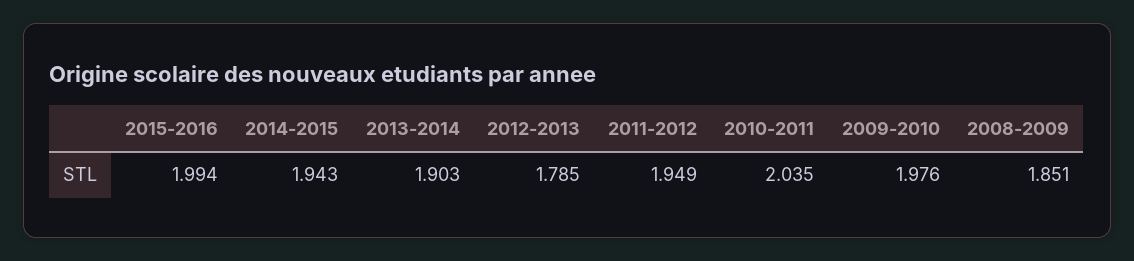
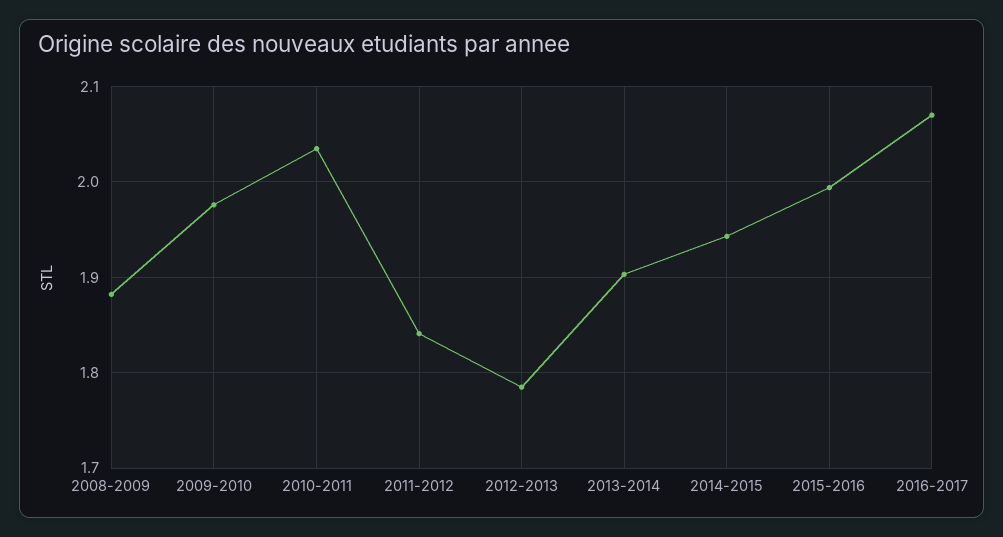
2011-2012: 1.949 -> 1.84
2008-2009: 1.851 -> 1.88
2016-2017: none -> 2.07

